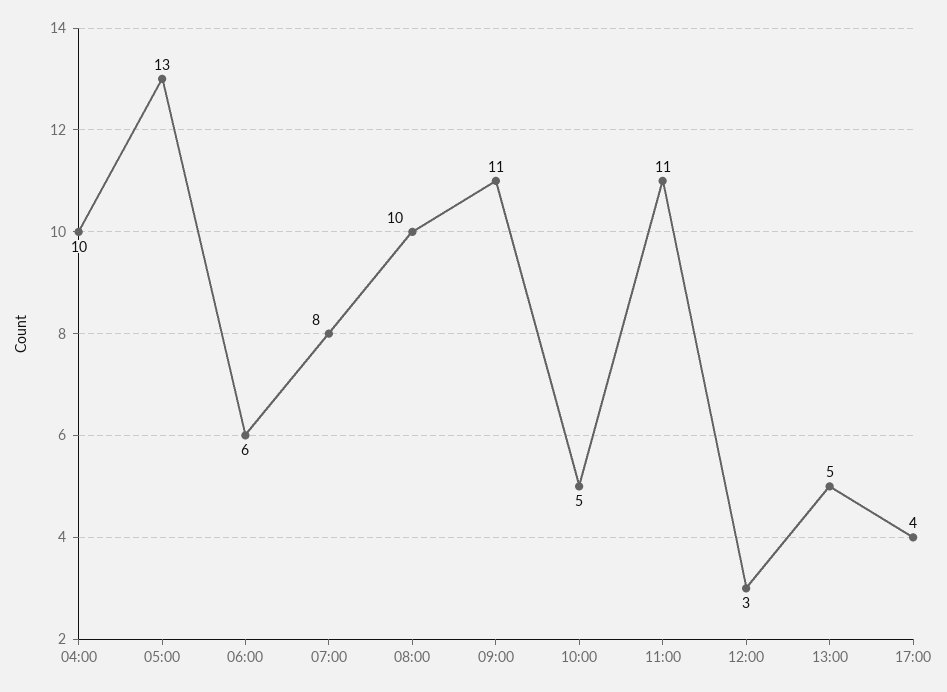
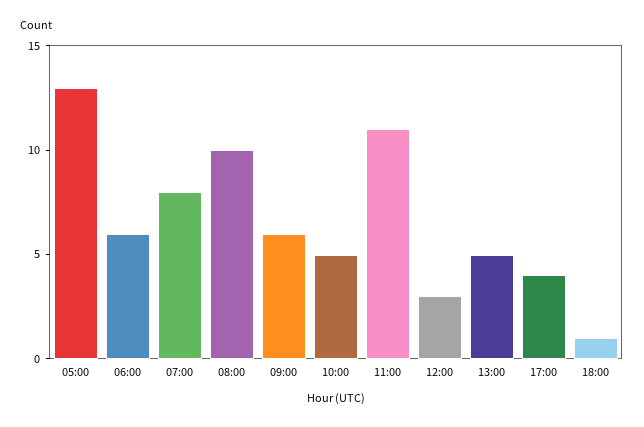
04:00: 10 -> none
09:00: 11 -> 6
18:00: none -> 1

